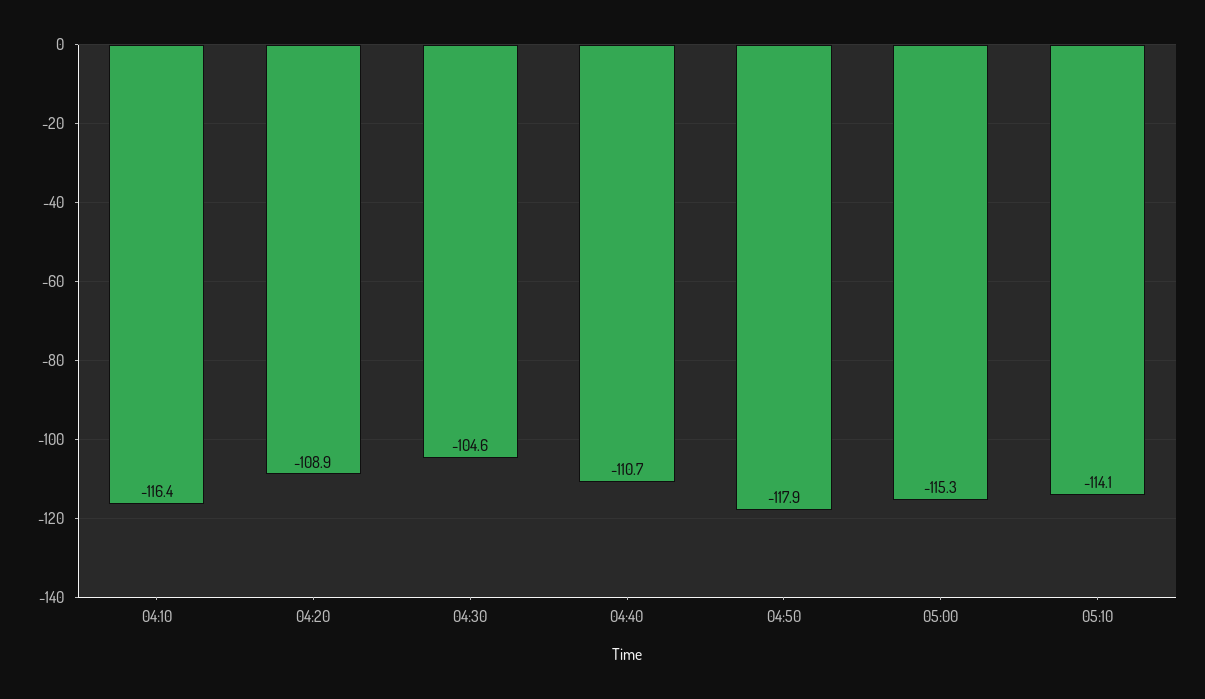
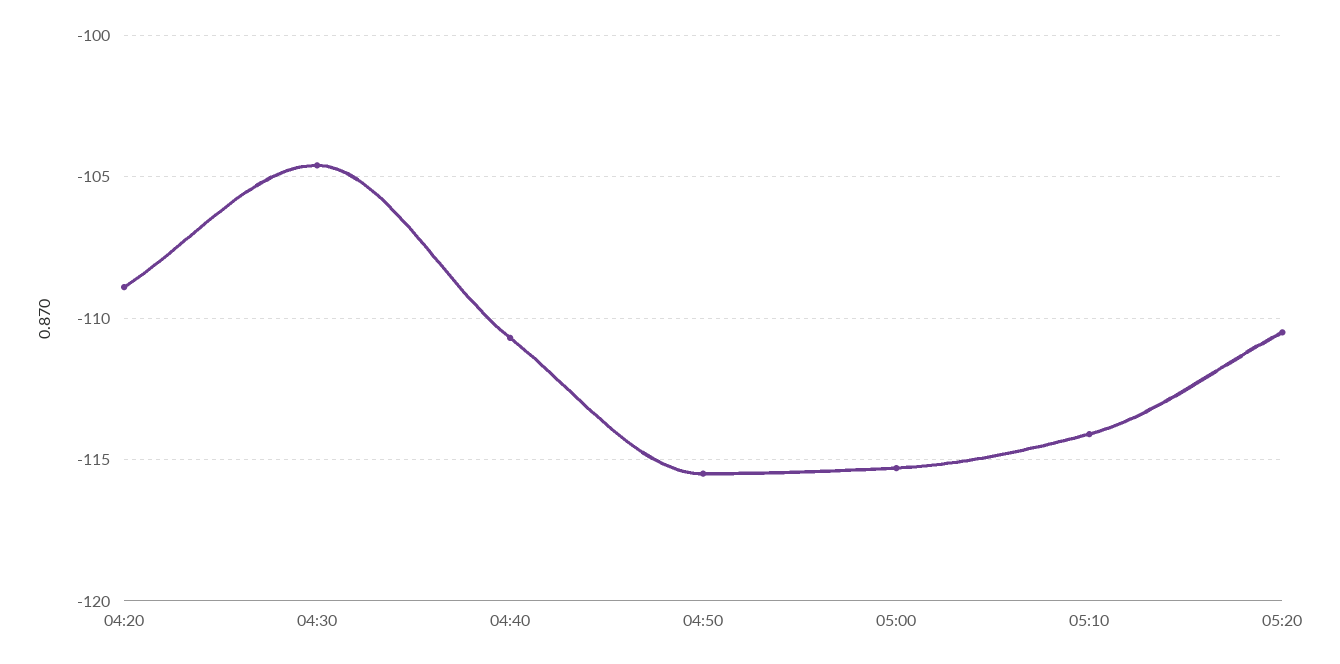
04:10: -116.4 -> none
04:50: -117.9 -> -115.5
05:20: none -> -110.5

